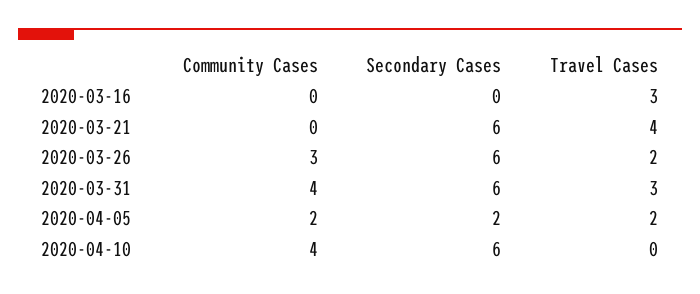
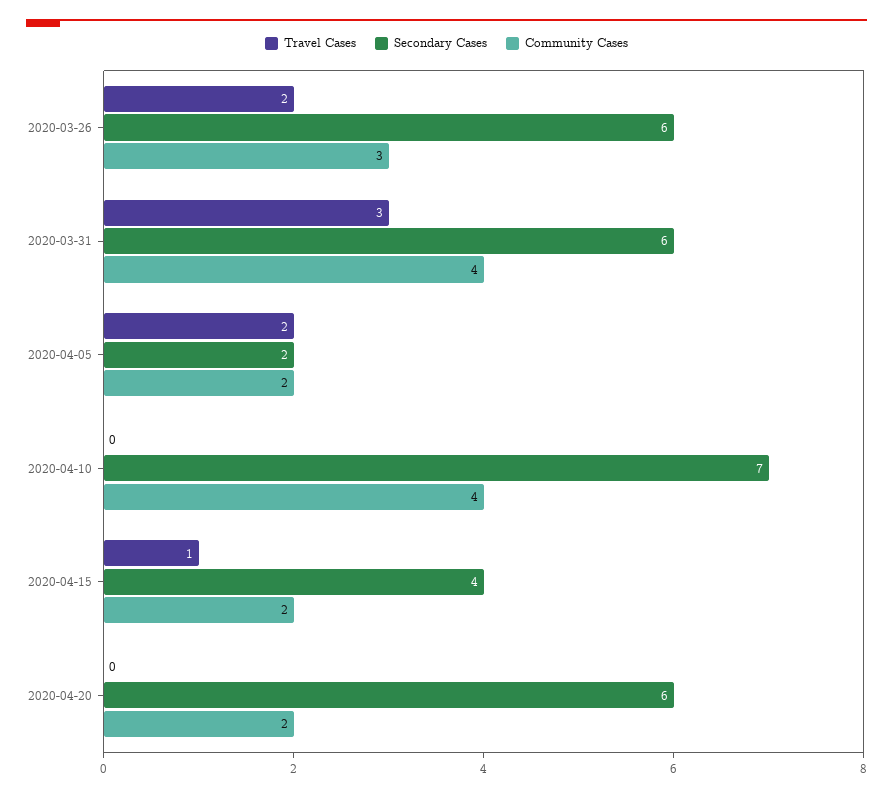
Community Cases, 2020-03-16: 0 -> none
Secondary Cases, 2020-03-16: 0 -> none
Travel Cases, 2020-03-16: 3 -> none
Community Cases, 2020-03-21: 0 -> none
Secondary Cases, 2020-03-21: 6 -> none
Travel Cases, 2020-03-21: 4 -> none
Secondary Cases, 2020-04-10: 6 -> 7
Travel Cases, 2020-04-15: none -> 1
Secondary Cases, 2020-04-15: none -> 4
Community Cases, 2020-04-15: none -> 2
Travel Cases, 2020-04-20: none -> 0
Secondary Cases, 2020-04-20: none -> 6
Community Cases, 2020-04-20: none -> 2

